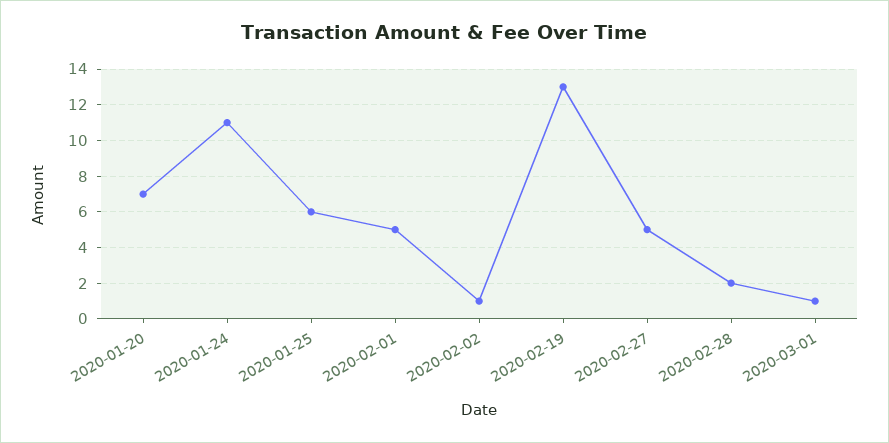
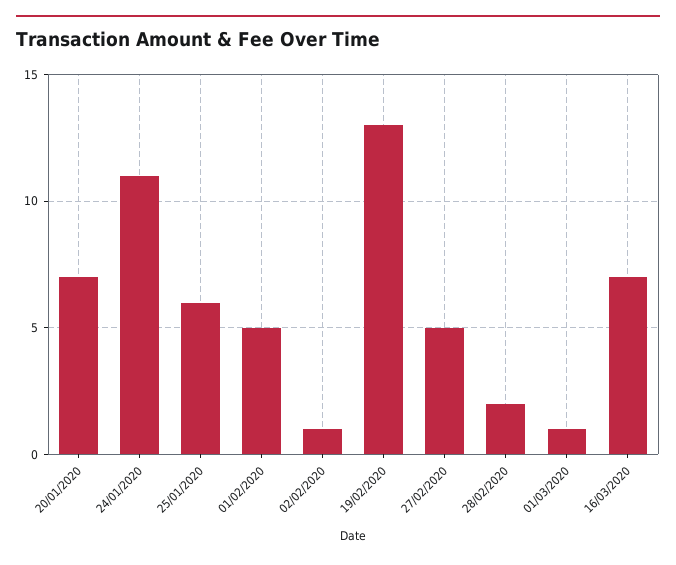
16/03/2020: none -> 7

